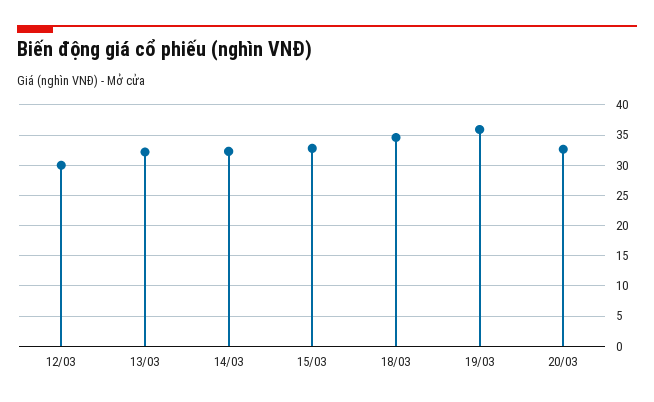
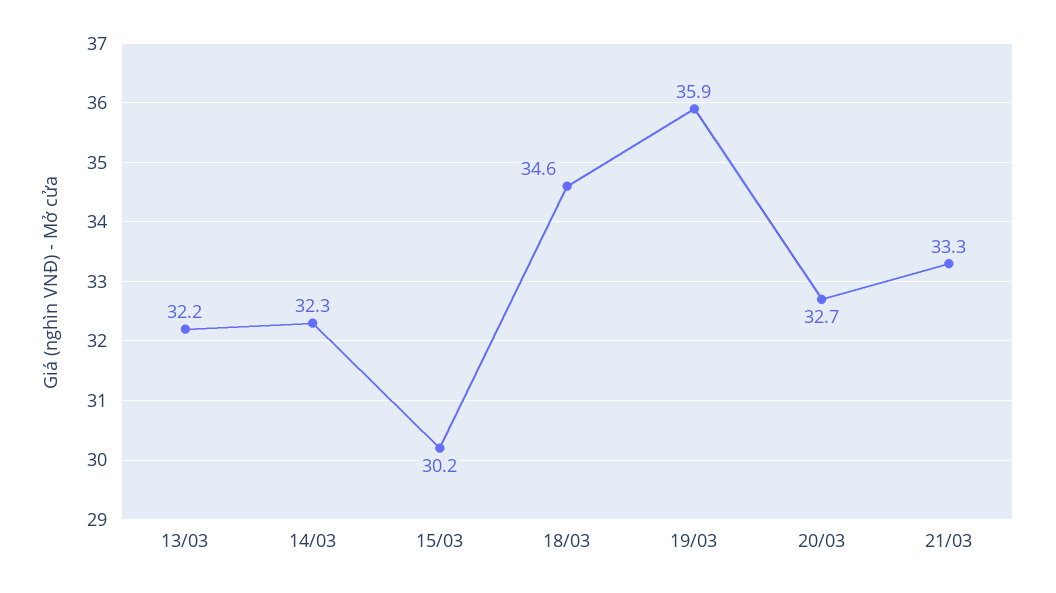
12/03: 30 -> none
15/03: 33 -> 30.2
21/03: none -> 33.3

